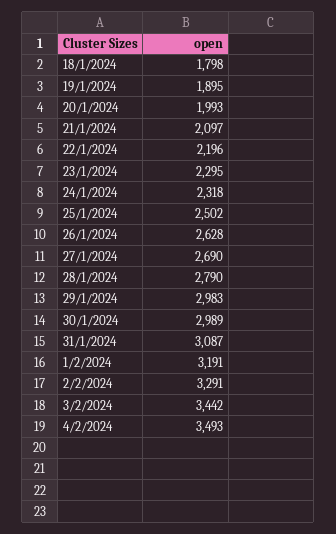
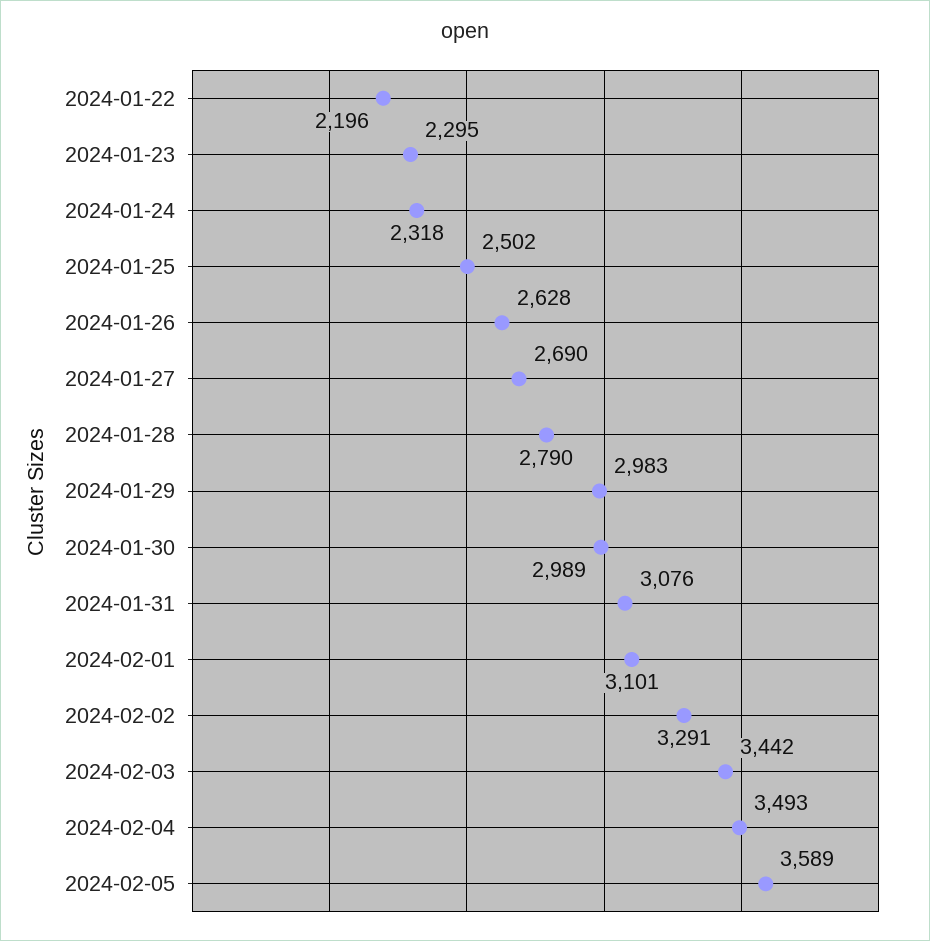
18/1/2024: 1798 -> none
19/1/2024: 1895 -> none
20/1/2024: 1993 -> none
21/1/2024: 2097 -> none
31/1/2024: 3087 -> 3076
1/2/2024: 3191 -> 3101
2024-02-05: none -> 3589

